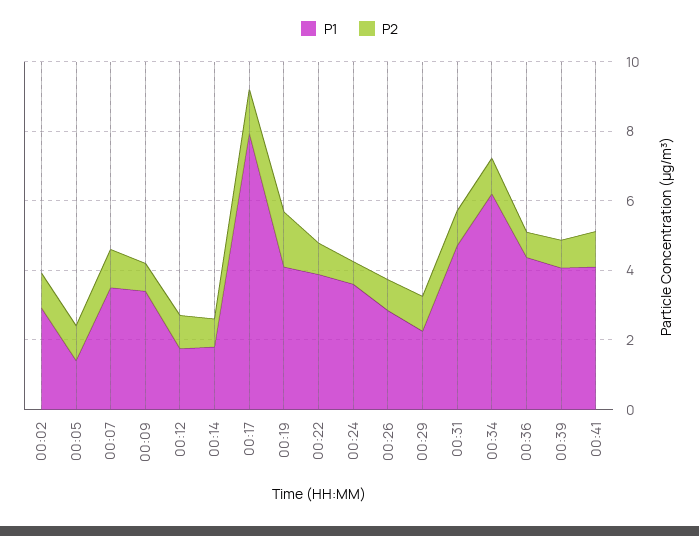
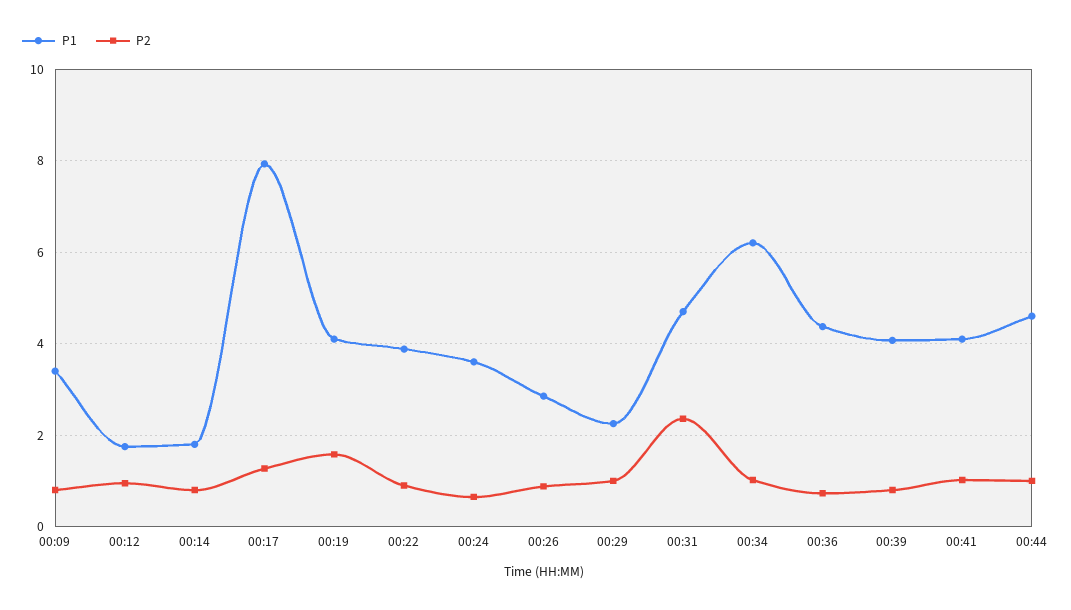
P1, 00:02: 3 -> none
P2, 00:02: 1 -> none
P1, 00:05: 1.5 -> none
P2, 00:05: 1 -> none
P1, 00:07: 3.5 -> none
P2, 00:07: 1 -> none
P2, 00:31: 1 -> 2.4
P1, 00:44: none -> 4.6
P2, 00:44: none -> 1

